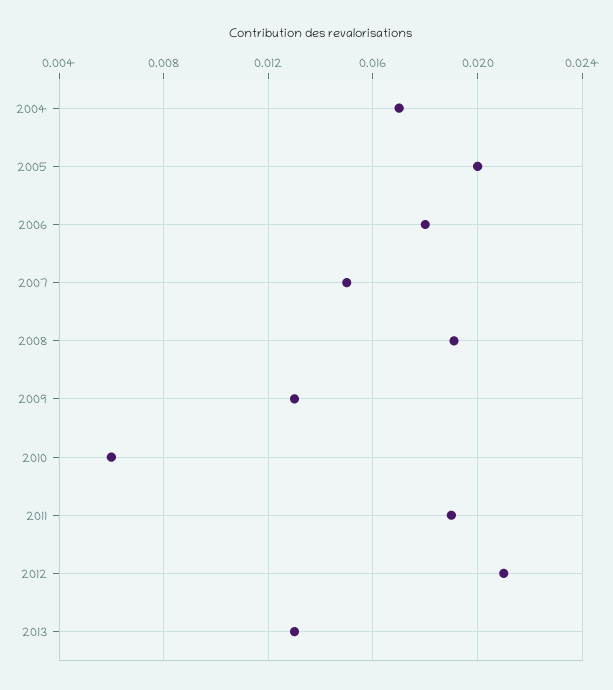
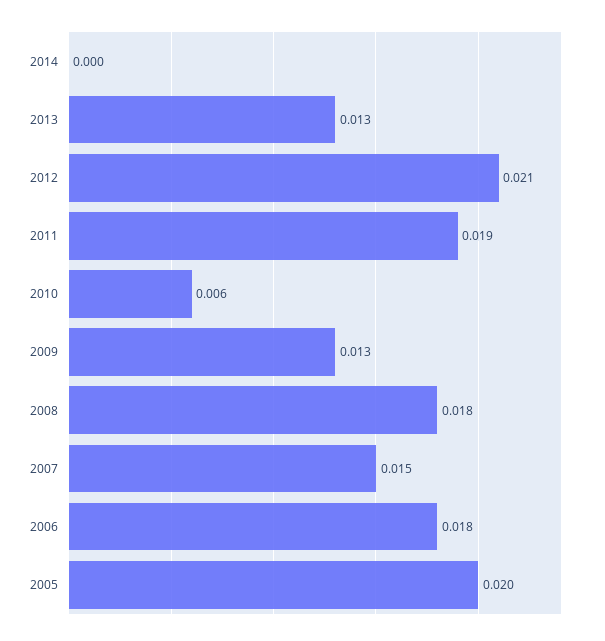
2004: 0.017 -> none
2008: 0.019 -> 0.018
2014: none -> 0

